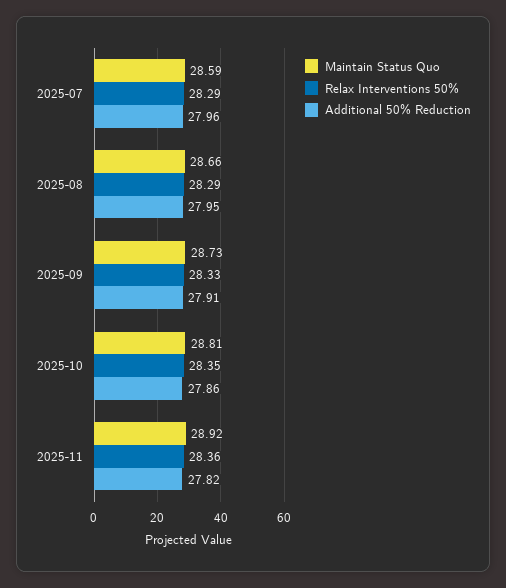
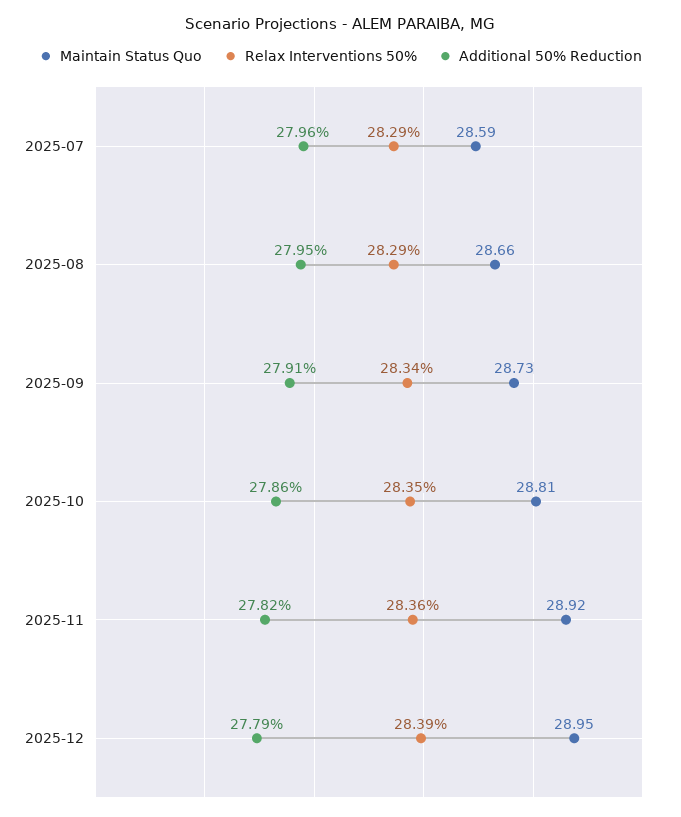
Relax Interventions 50%, 2025-09: 28.33 -> 28.34
Maintain Status Quo, 2025-12: none -> 28.95
Relax Interventions 50%, 2025-12: none -> 28.39
Additional 50% Reduction, 2025-12: none -> 27.79

